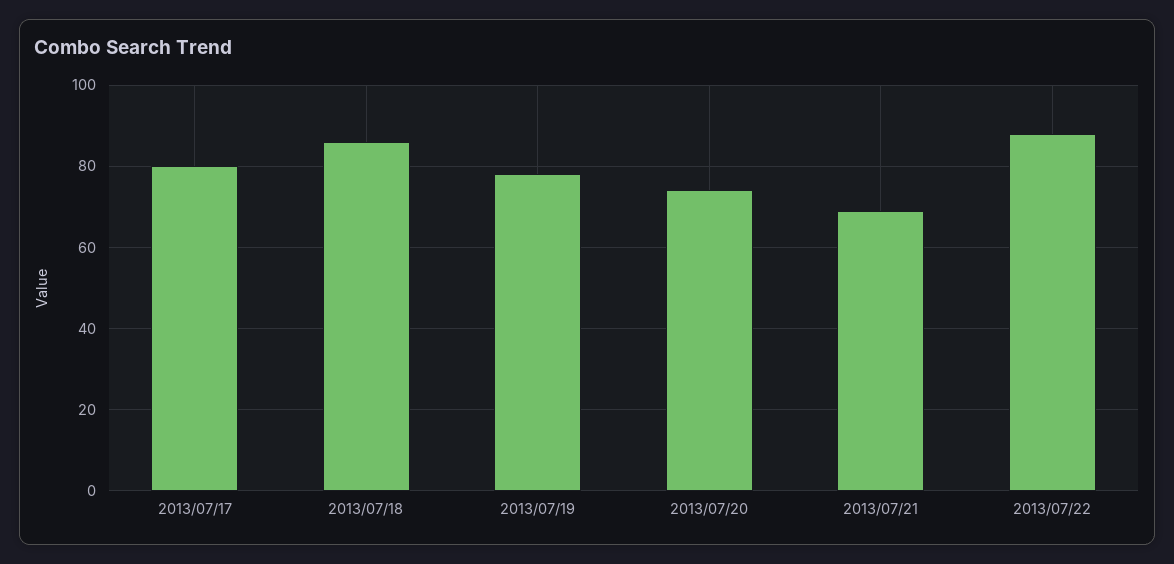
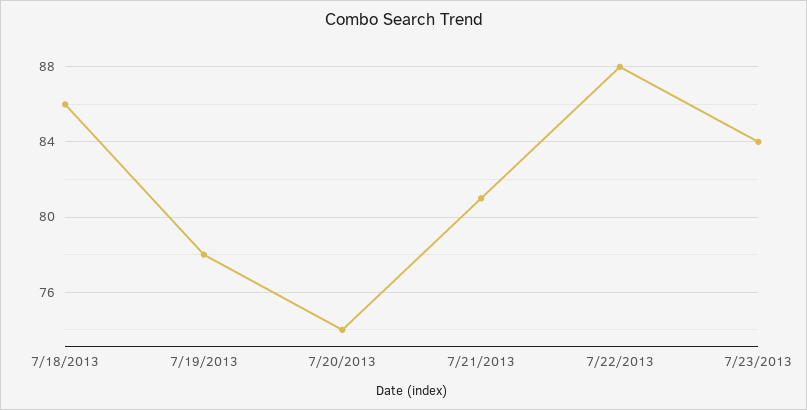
2013/07/17: 80 -> none
2013/07/21: 70 -> 81
7/23/2013: none -> 84

